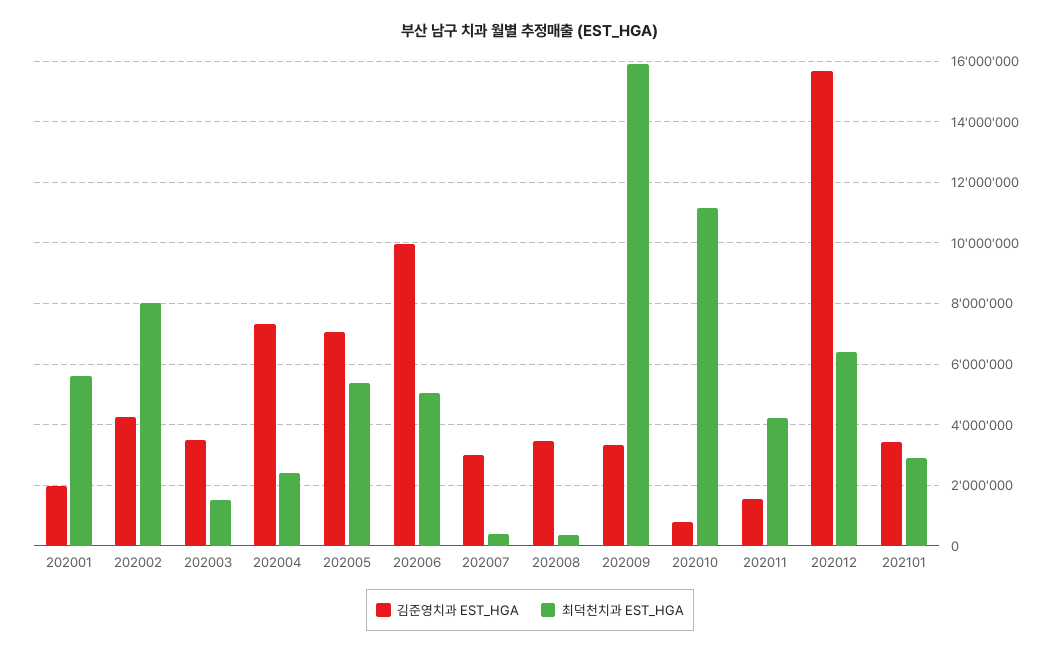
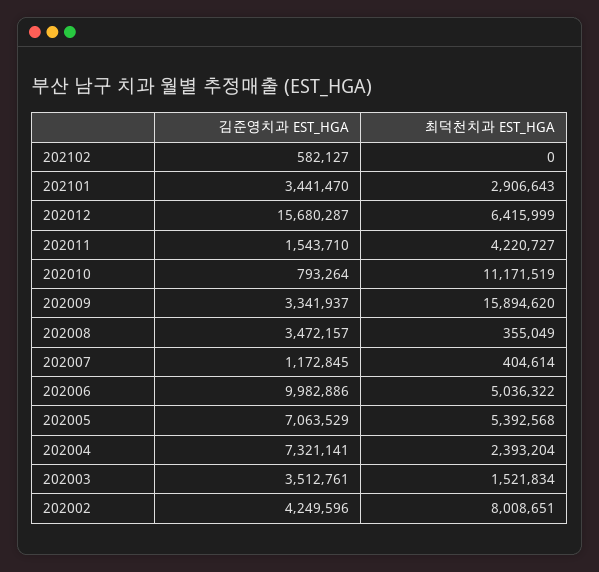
김준영치과 EST_HGA, 202001: 2000000 -> none
최덕천치과 EST_HGA, 202001: 5600000 -> none
김준영치과 EST_HGA, 202007: 3000000 -> 1172845
김준영치과 EST_HGA, 202102: none -> 582127
최덕천치과 EST_HGA, 202102: none -> 0

